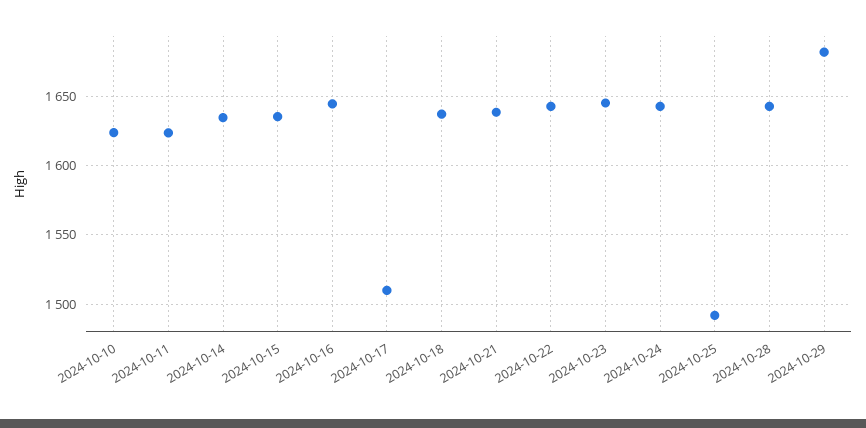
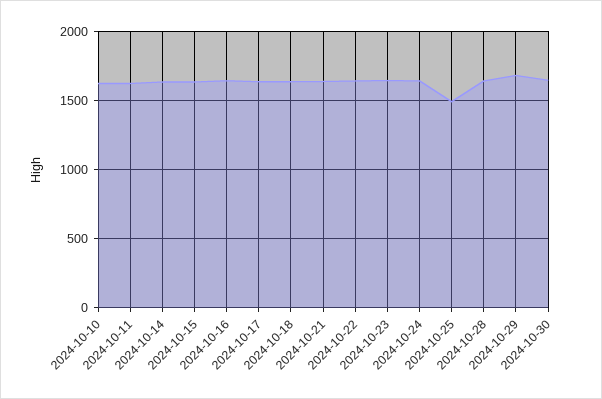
2024-10-17: 1510 -> 1650
2024-10-30: none -> 1650

